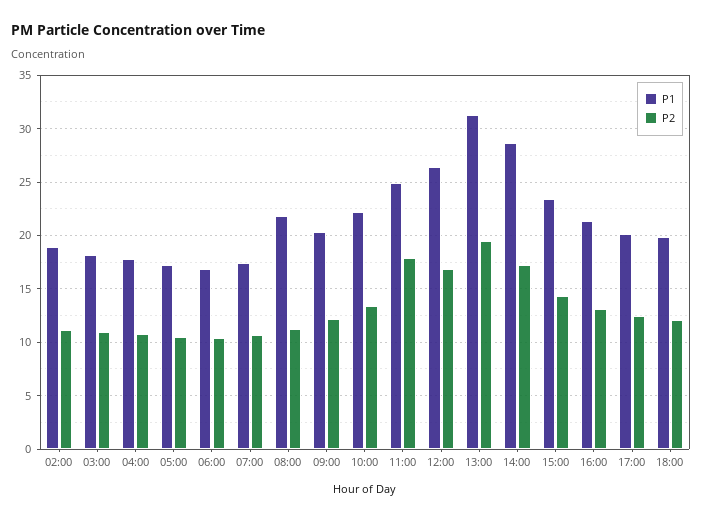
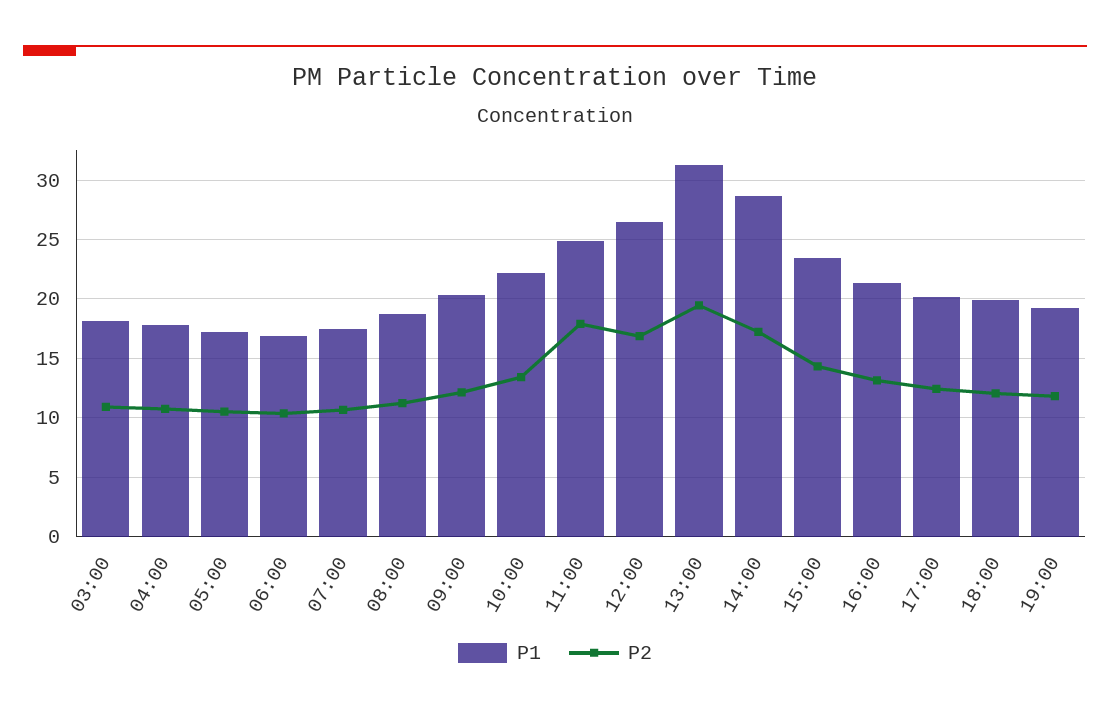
P1, 02:00: 19 -> none
P2, 02:00: 11 -> none
P1, 08:00: 22 -> 19
P1, 19:00: none -> 19
P2, 19:00: none -> 12

